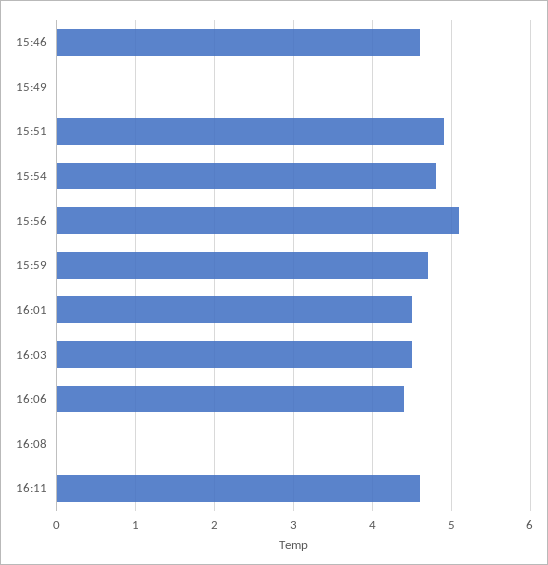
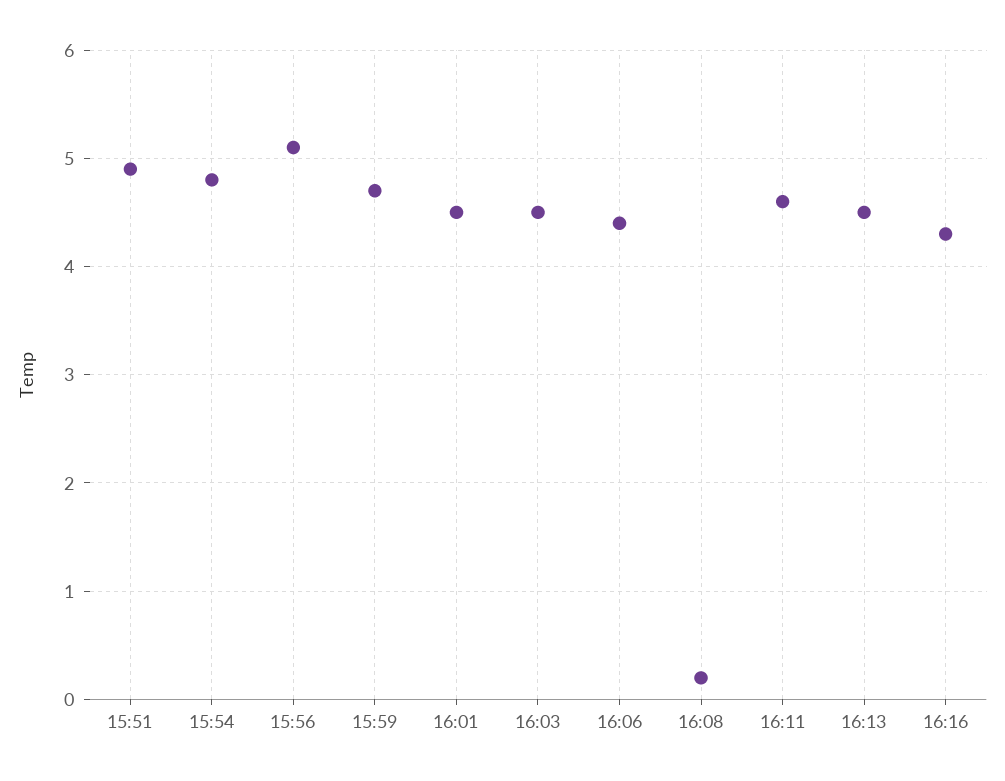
15:46: 4.6 -> none
15:49: 0 -> none
16:08: 0 -> 0.2
16:13: none -> 4.5
16:16: none -> 4.3

